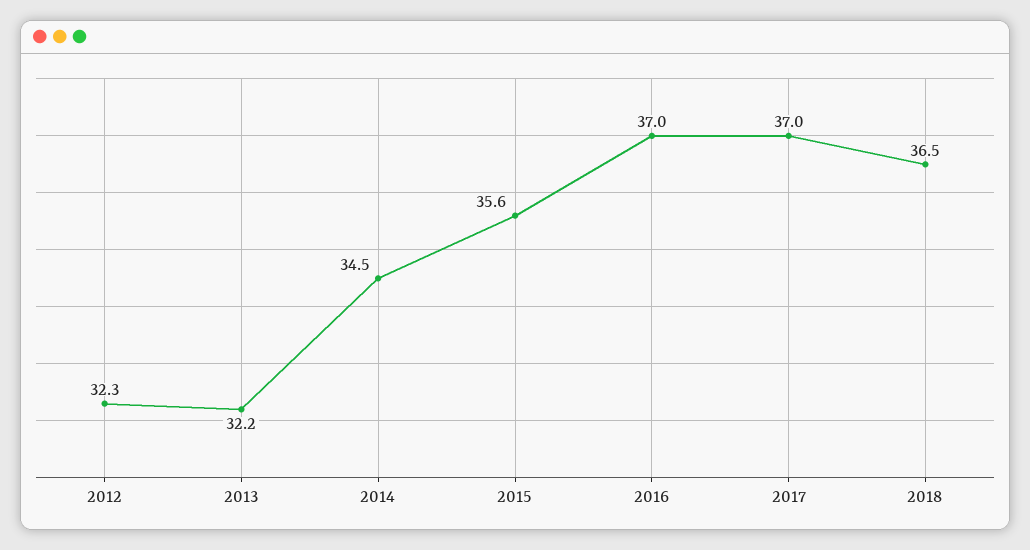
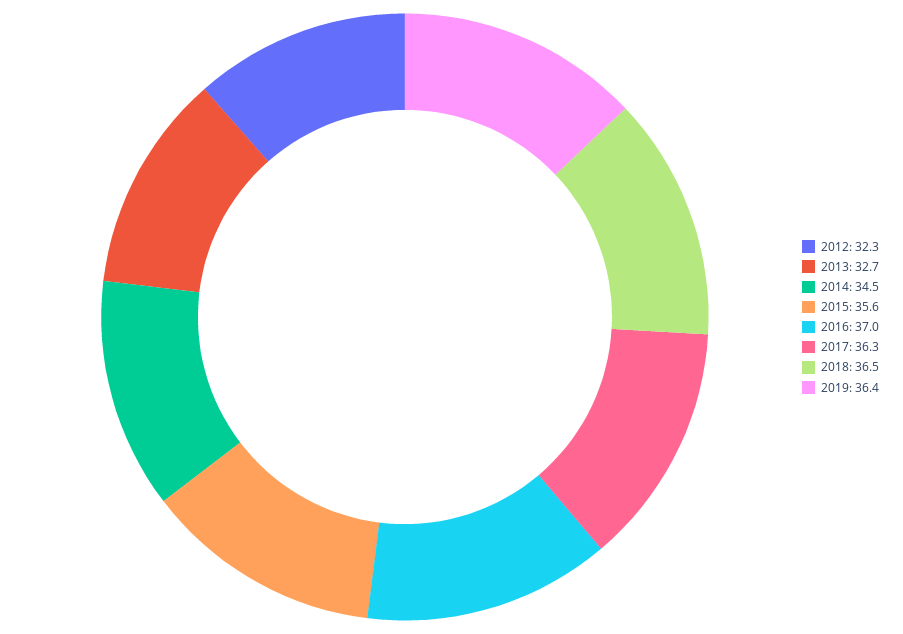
2013: 32.2 -> 32.7
2017: 37 -> 36.3
2019: none -> 36.4

